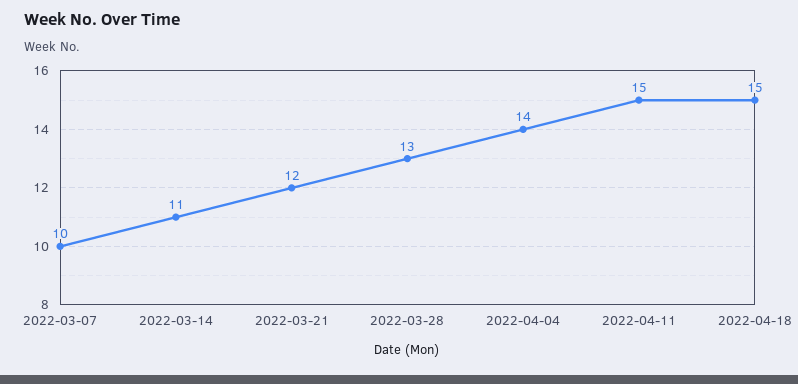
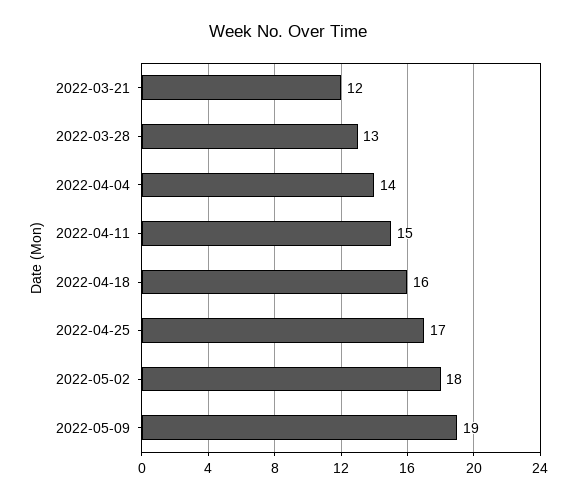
2022-03-07: 10 -> none
2022-03-14: 11 -> none
2022-04-18: 15 -> 16
2022-04-25: none -> 17
2022-05-02: none -> 18
2022-05-09: none -> 19

